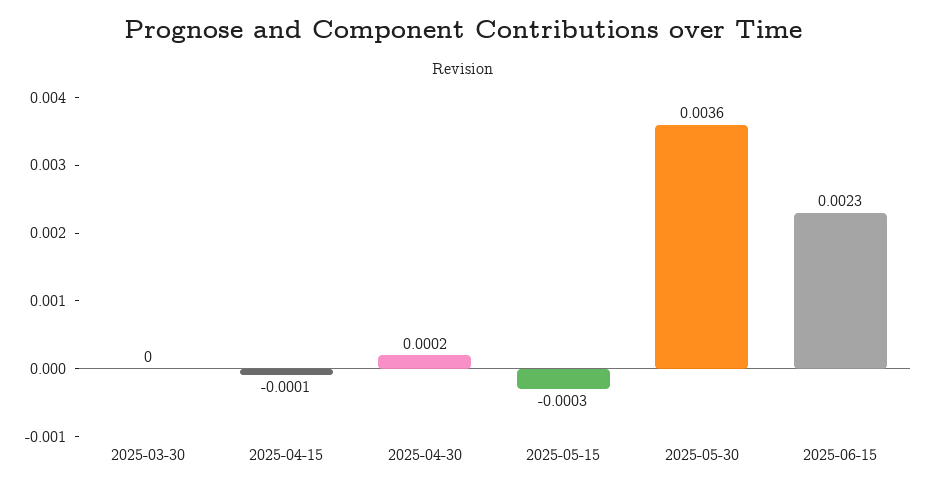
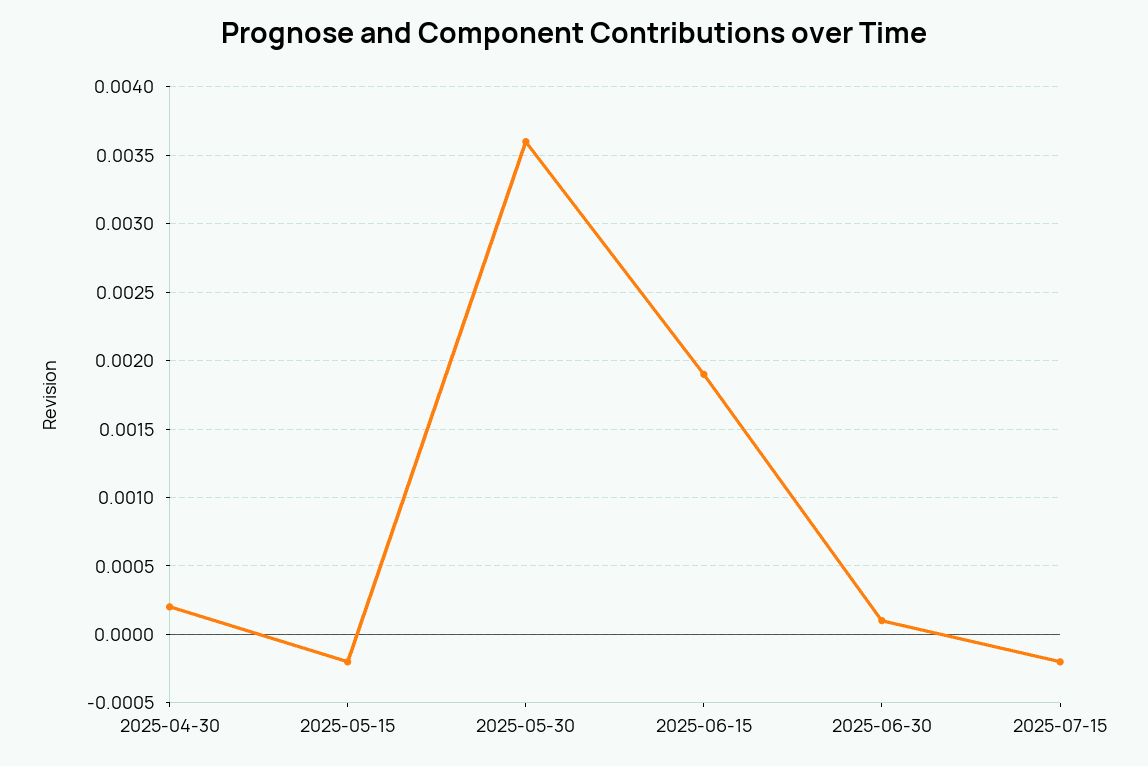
2025-03-30: 0 -> none
2025-04-15: -0.0001 -> none
2025-05-15: -0.0003 -> -0.0002
2025-06-15: 0.0023 -> 0.0019
2025-06-30: none -> 0.0001
2025-07-15: none -> -0.0002

